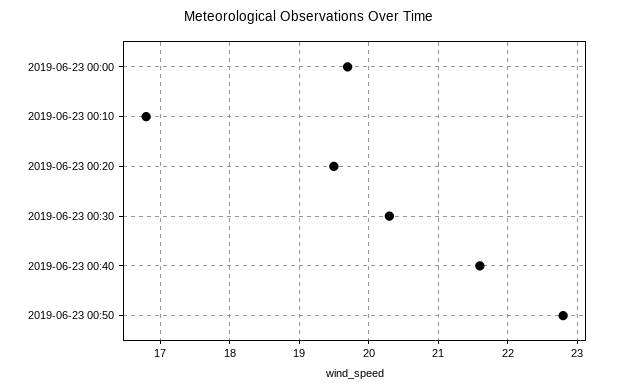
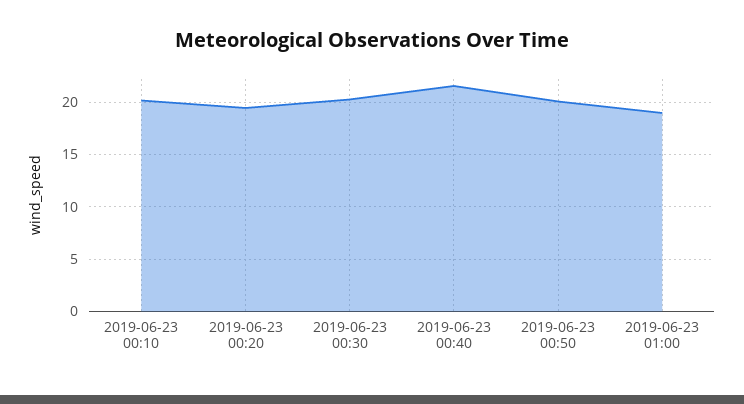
2019-06-23 00:00: 19.7 -> none
2019-06-23 00:10: 16.8 -> 20
2019-06-23 00:50: 22.8 -> 20
2019-06-23 01:00: none -> 19

